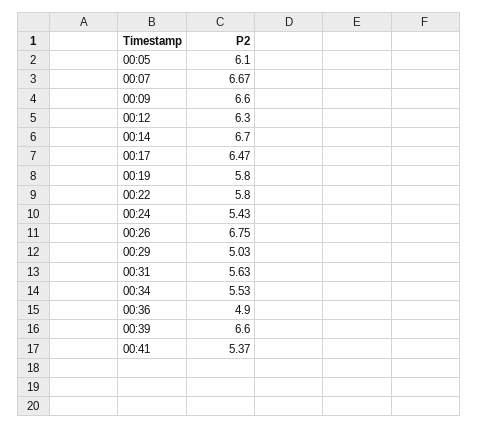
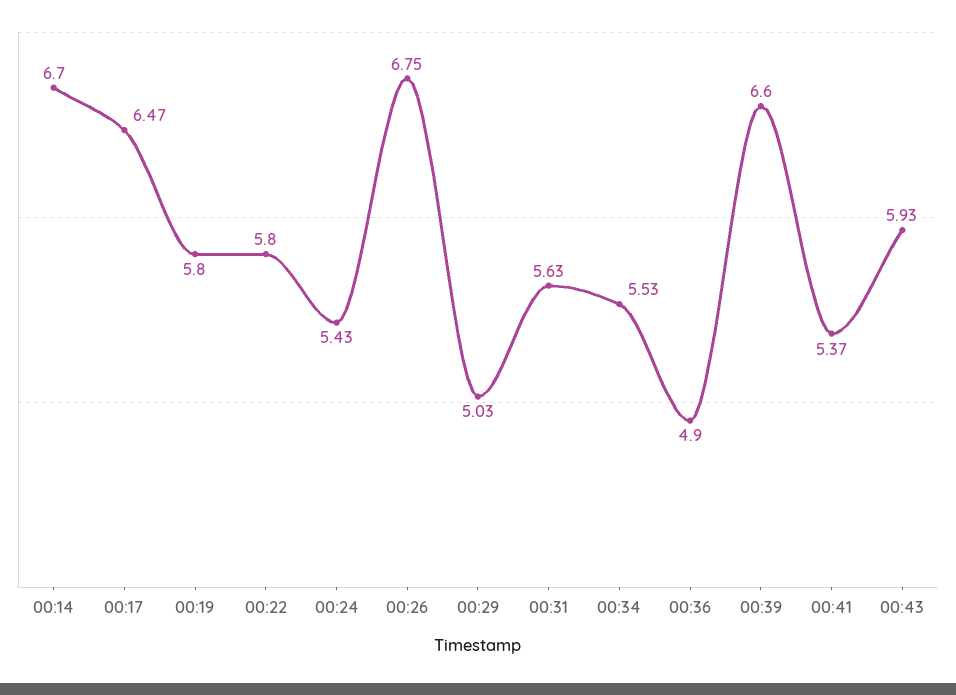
00:05: 6.1 -> none
00:07: 6.67 -> none
00:09: 6.6 -> none
00:12: 6.3 -> none
00:43: none -> 5.93

